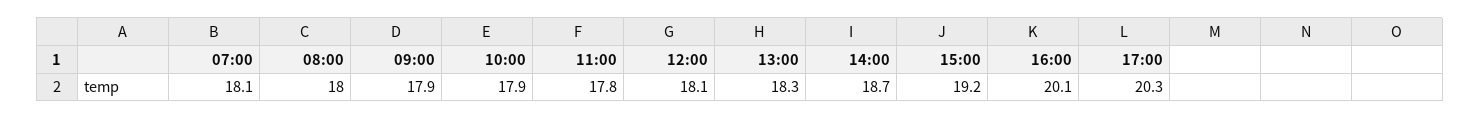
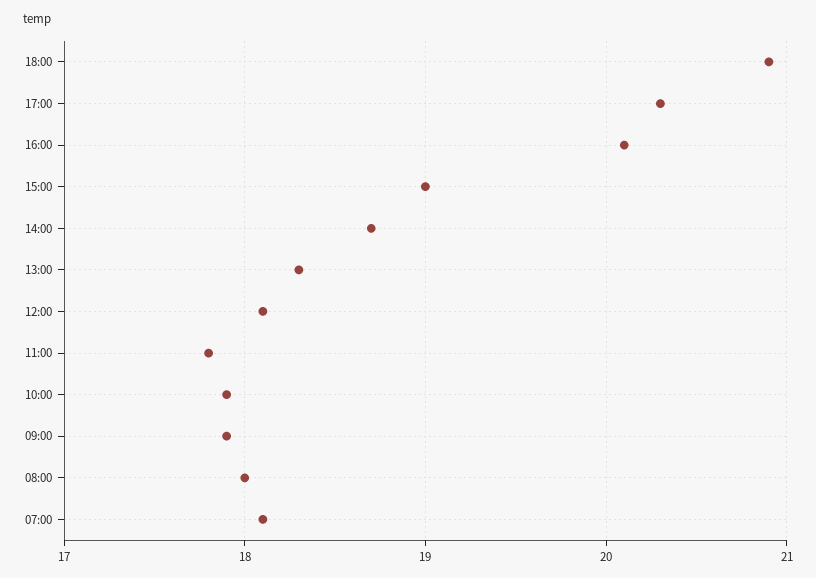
15:00: 19.2 -> 19
18:00: none -> 20.9

